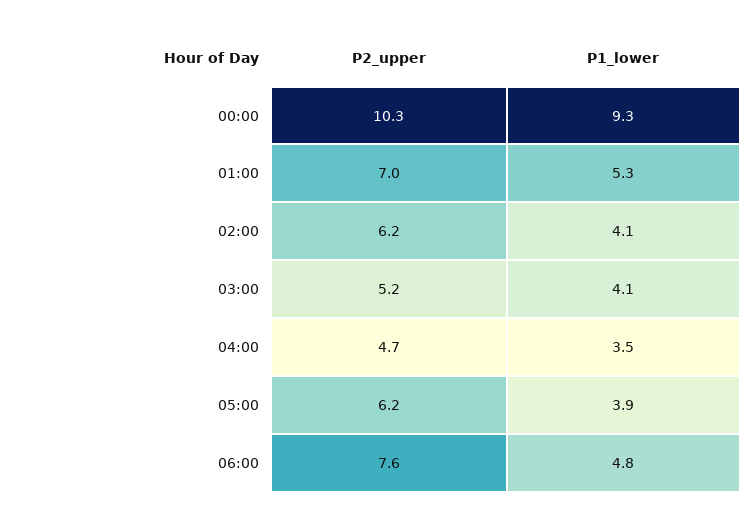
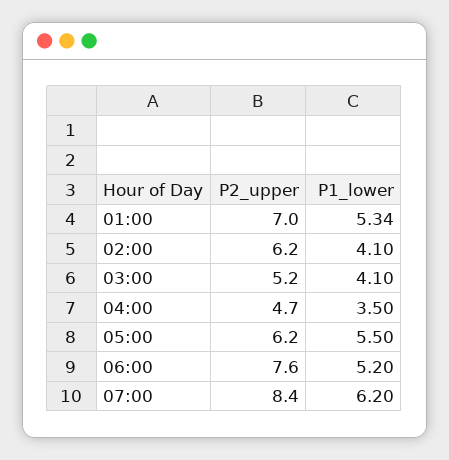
P2_upper, 00:00: 10.3 -> none
P1_lower, 00:00: 9.3 -> none
P1_lower, 05:00: 3.9 -> 5.5
P1_lower, 06:00: 4.8 -> 5.2
P2_upper, 07:00: none -> 8.4
P1_lower, 07:00: none -> 6.2

